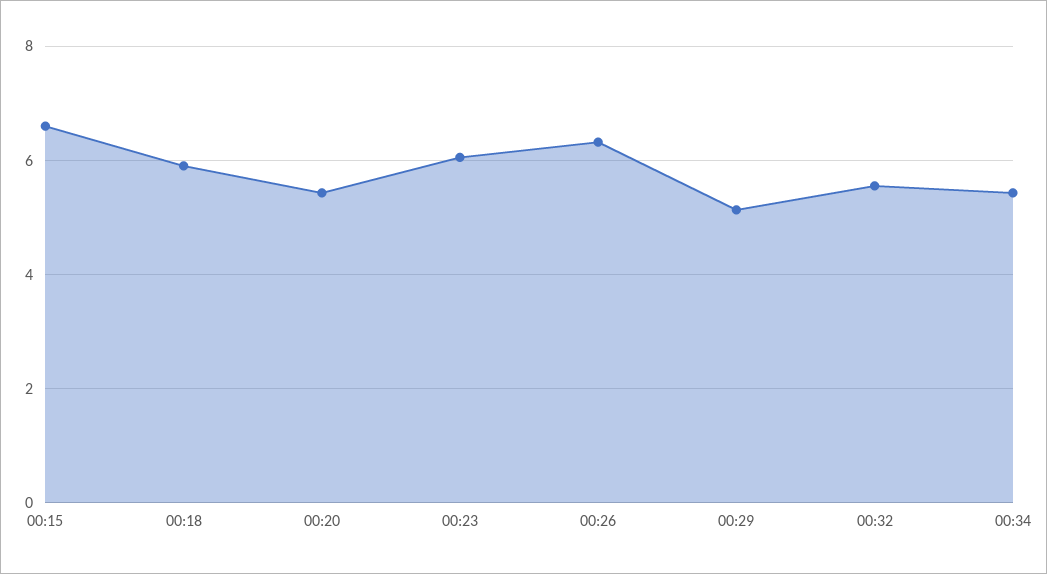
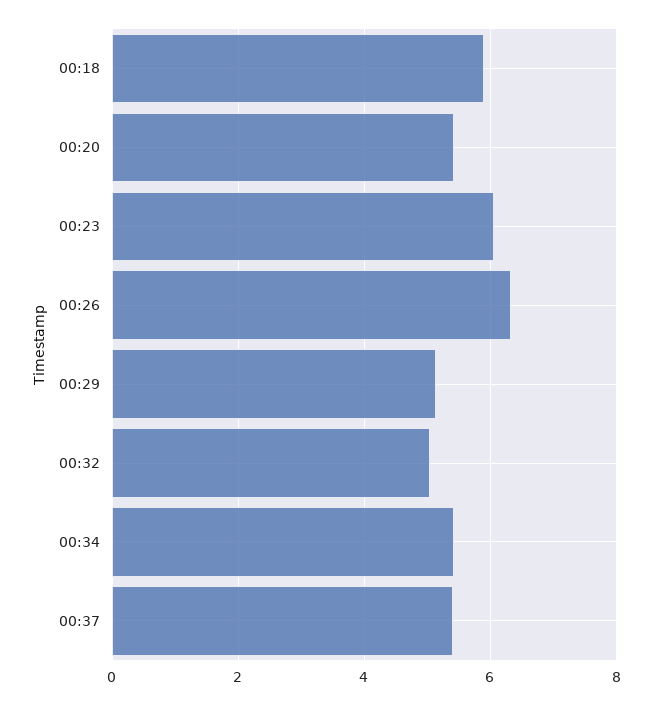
00:15: 6.6 -> none
00:32: 5.6 -> 5
00:37: none -> 5.4

